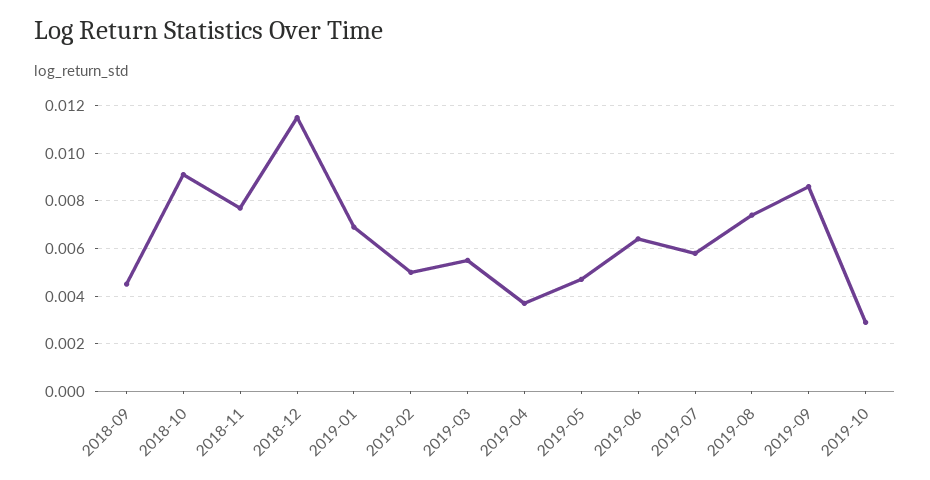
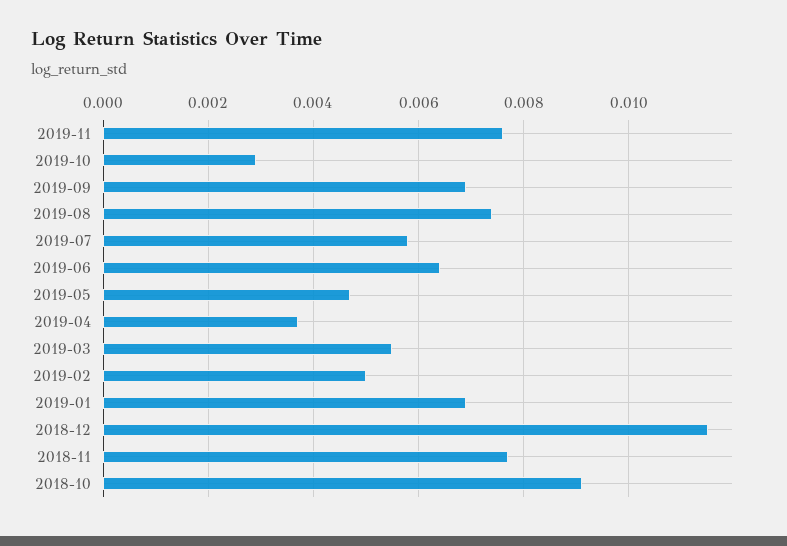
2018-09: 0.0045 -> none
2019-09: 0.0085 -> 0.007
2019-11: none -> 0.0075

